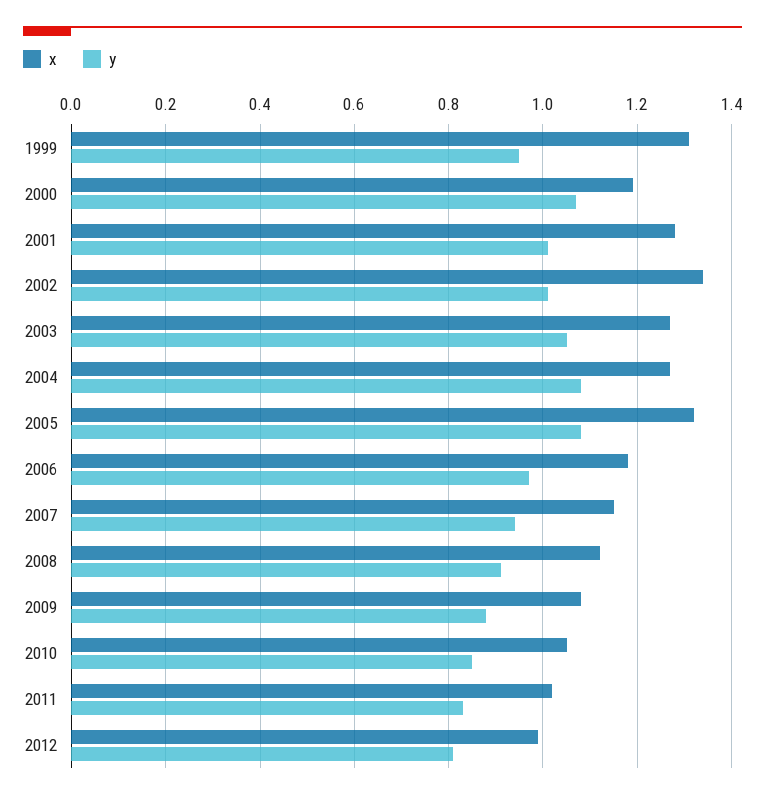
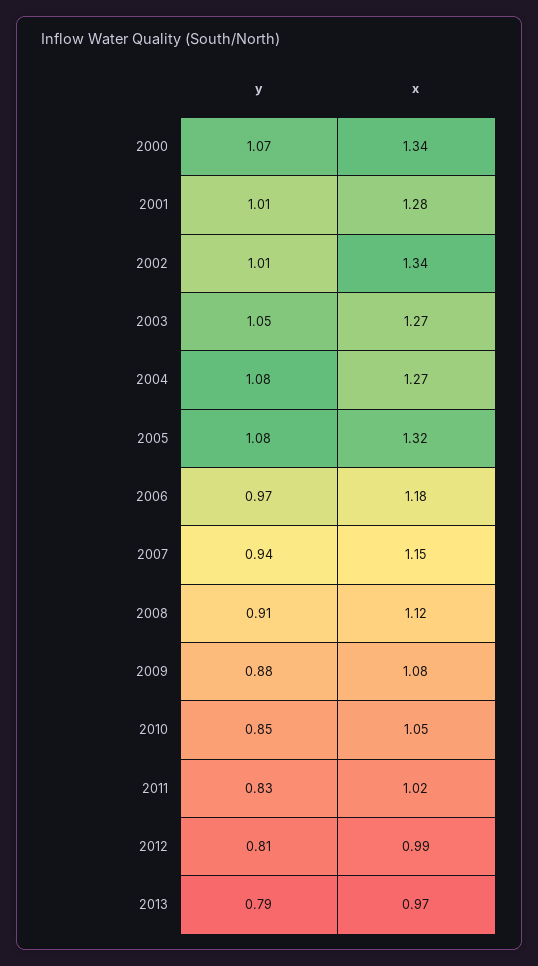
x, 1999: 1.3 -> none
y, 1999: 0.95 -> none
x, 2000: 1.2 -> 1.34
y, 2013: none -> 0.79
x, 2013: none -> 0.97

